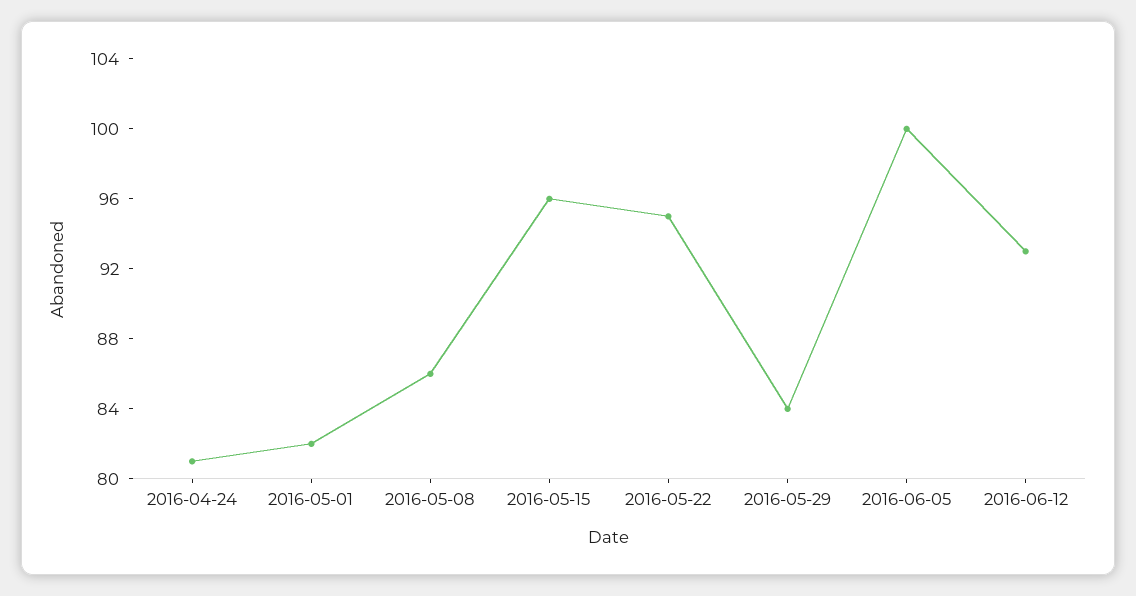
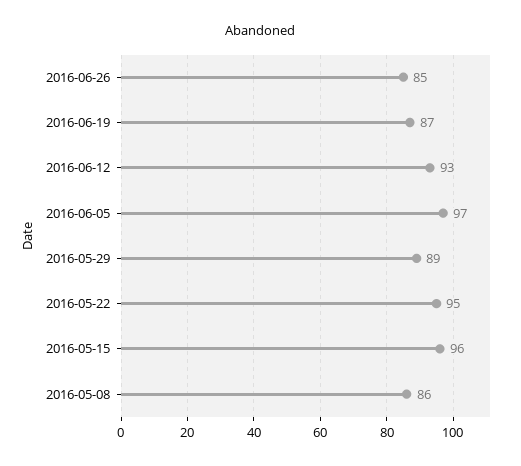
2016-04-24: 81 -> none
2016-05-01: 82 -> none
2016-05-29: 84 -> 89
2016-06-05: 100 -> 97
2016-06-26: none -> 85
2016-06-19: none -> 87

